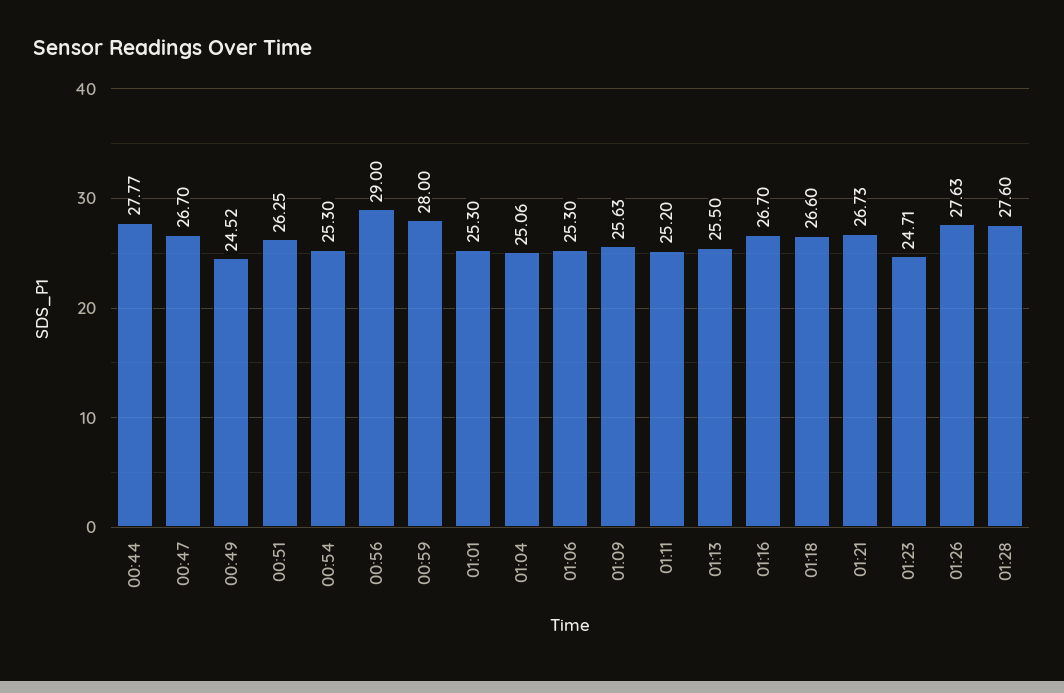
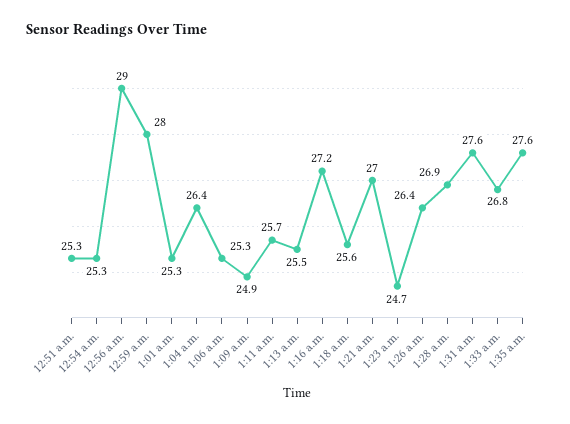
00:44: 27.77 -> none
00:47: 26.7 -> none
00:49: 24.52 -> none
00:51: 26.25 -> 25.3
01:04: 25.06 -> 26.4
01:09: 25.63 -> 24.9
01:11: 25.2 -> 25.7
01:16: 26.7 -> 27.2
01:18: 26.6 -> 25.6
01:21: 26.73 -> 27
01:26: 27.63 -> 26.4
01:28: 27.6 -> 26.9
1:31 a.m.: none -> 27.6
1:33 a.m.: none -> 26.8
1:35 a.m.: none -> 27.6

